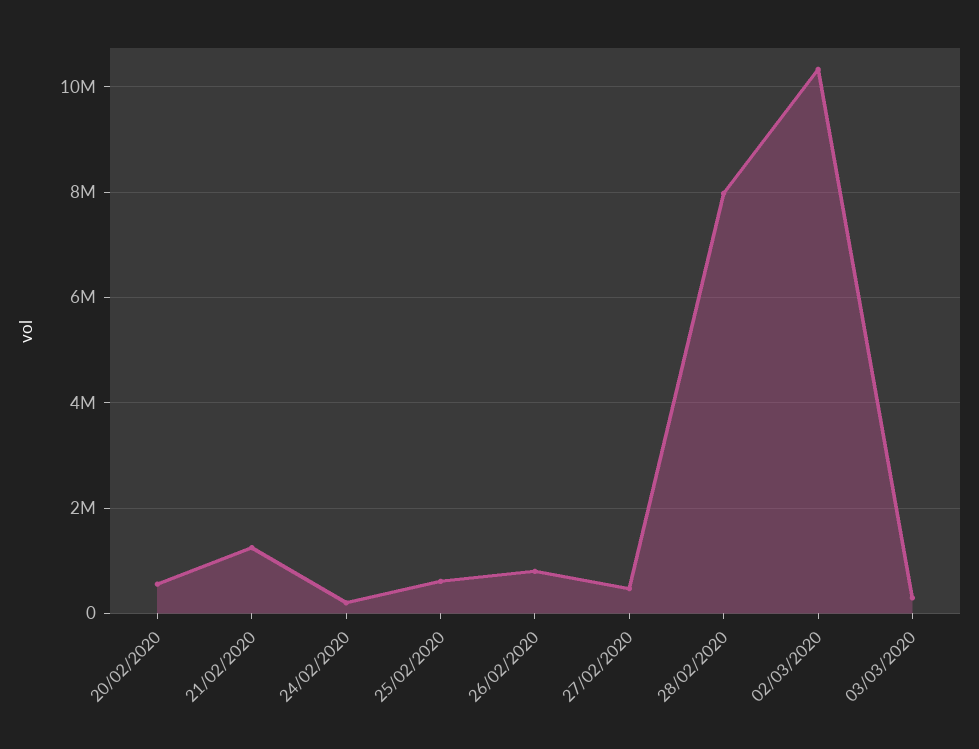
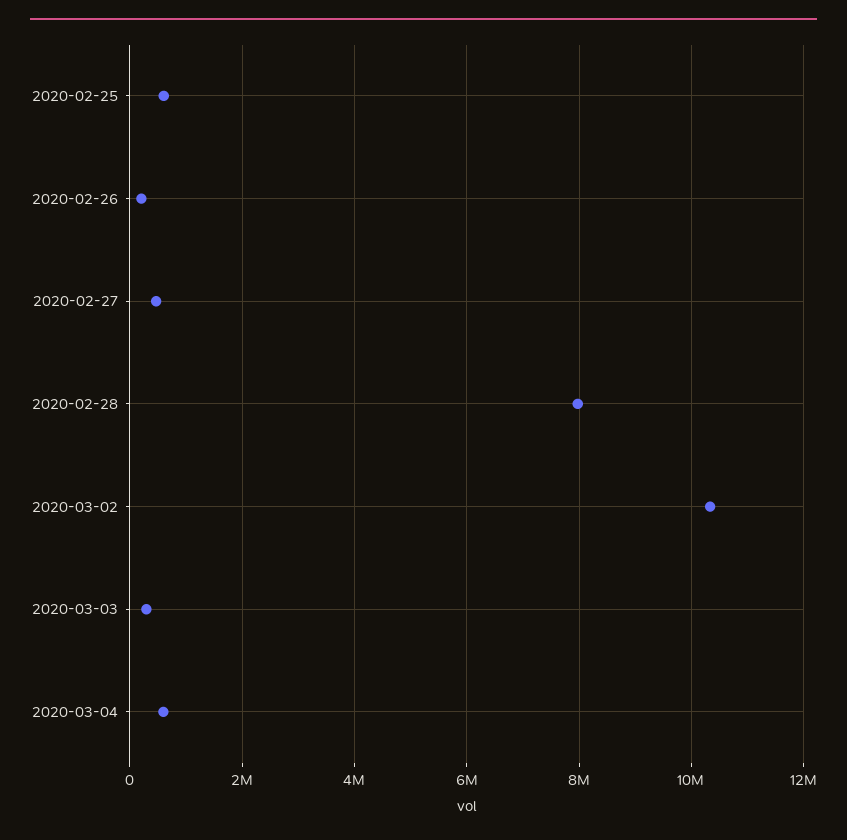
20/02/2020: 600000 -> none
21/02/2020: 1200000 -> none
24/02/2020: 200000 -> none
26/02/2020: 800000 -> 200000
2020-03-04: none -> 600000

